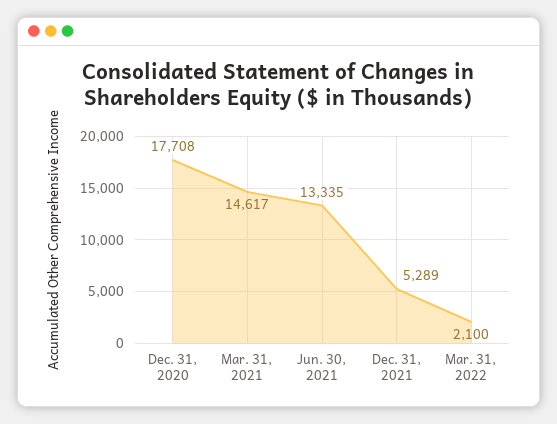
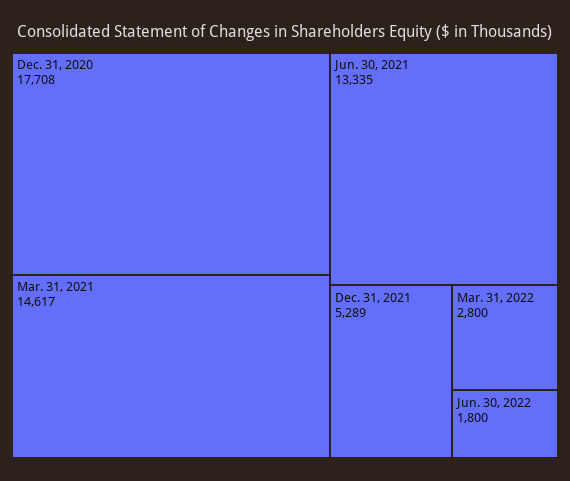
Mar. 31, 2022: 2100 -> 2800
Jun. 30, 2022: none -> 1800

